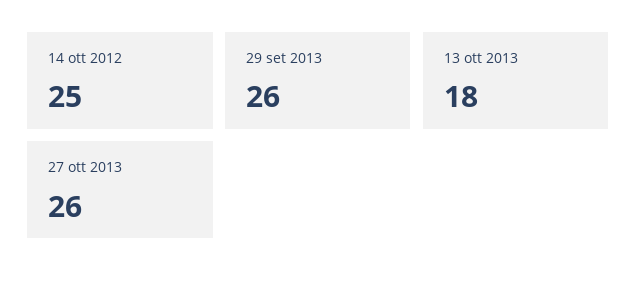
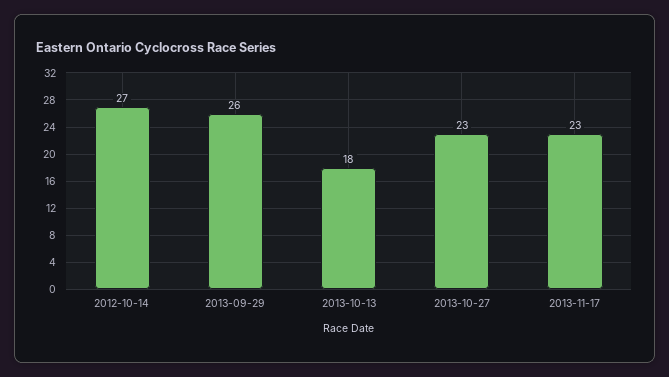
14 ott 2012: 25 -> 27
27 ott 2013: 26 -> 23
2013-11-17: none -> 23

